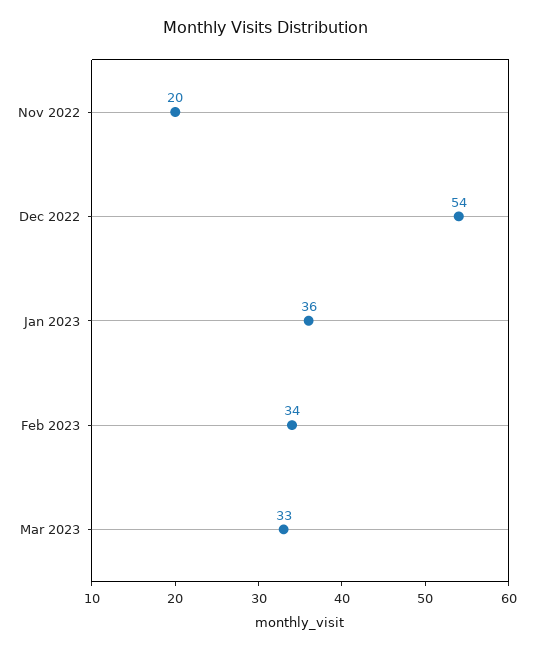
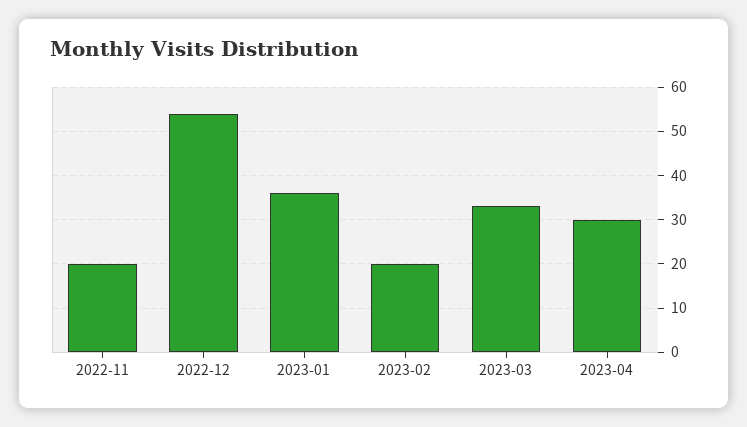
Feb 2023: 34 -> 20
2023-04: none -> 30

